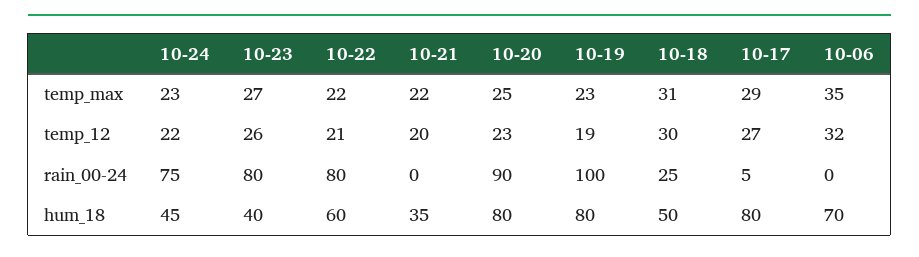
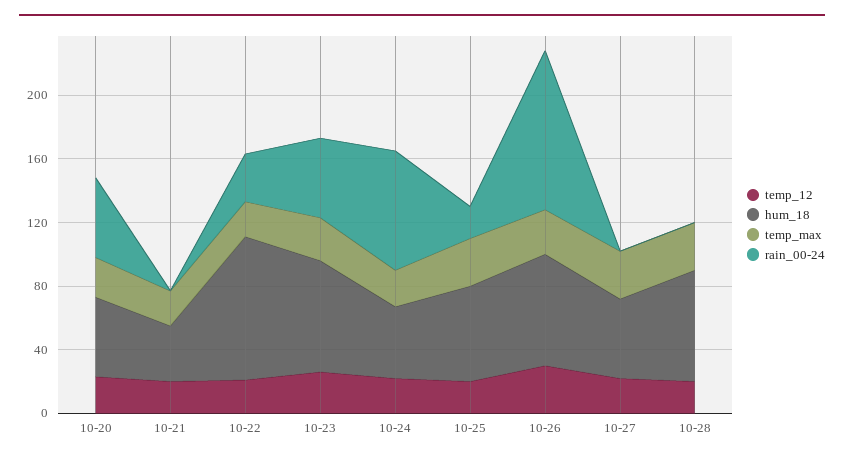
temp_max, 10-19: 23 -> none
temp_max, 10-18: 31 -> none
temp_max, 10-17: 29 -> none
temp_max, 10-06: 35 -> none
temp_12, 10-19: 19 -> none
temp_12, 10-18: 30 -> none
temp_12, 10-17: 27 -> none
temp_12, 10-06: 32 -> none
rain_00-24, 10-23: 80 -> 50
rain_00-24, 10-22: 80 -> 30
rain_00-24, 10-20: 90 -> 50
rain_00-24, 10-19: 100 -> none
rain_00-24, 10-18: 25 -> none
rain_00-24, 10-17: 5 -> none
rain_00-24, 10-06: 0 -> none
hum_18, 10-23: 40 -> 70
hum_18, 10-22: 60 -> 90
hum_18, 10-20: 80 -> 50
hum_18, 10-19: 80 -> none
hum_18, 10-18: 50 -> none
hum_18, 10-17: 80 -> none
hum_18, 10-06: 70 -> none
temp_12, 10-25: none -> 20
hum_18, 10-25: none -> 60
temp_max, 10-25: none -> 30
rain_00-24, 10-25: none -> 20
temp_12, 10-26: none -> 30
hum_18, 10-26: none -> 70
temp_max, 10-26: none -> 30
rain_00-24, 10-26: none -> 100
temp_12, 10-27: none -> 20
hum_18, 10-27: none -> 50
temp_max, 10-27: none -> 30
rain_00-24, 10-27: none -> 0
temp_12, 10-28: none -> 20
hum_18, 10-28: none -> 70
temp_max, 10-28: none -> 30
rain_00-24, 10-28: none -> 0

